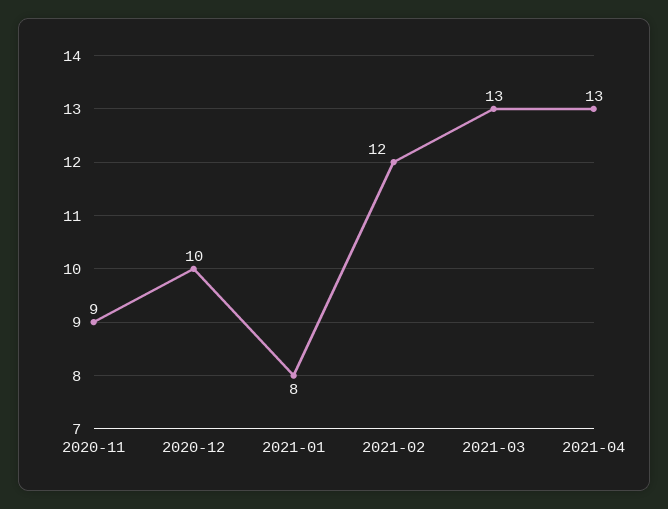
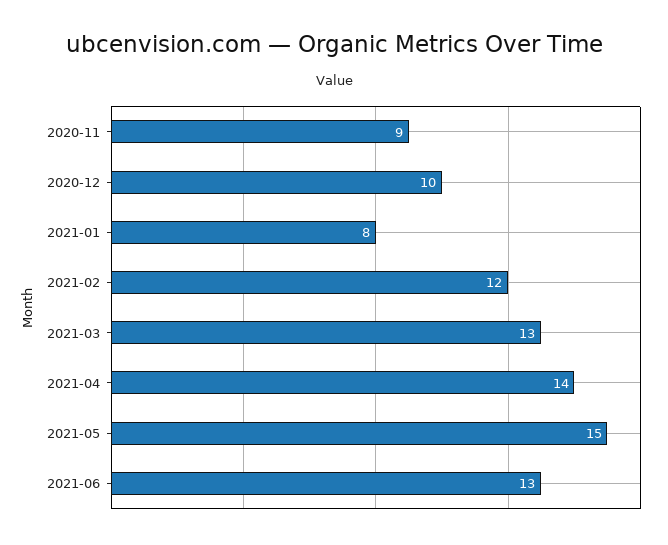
2021-04: 13 -> 14
2021-05: none -> 15
2021-06: none -> 13

